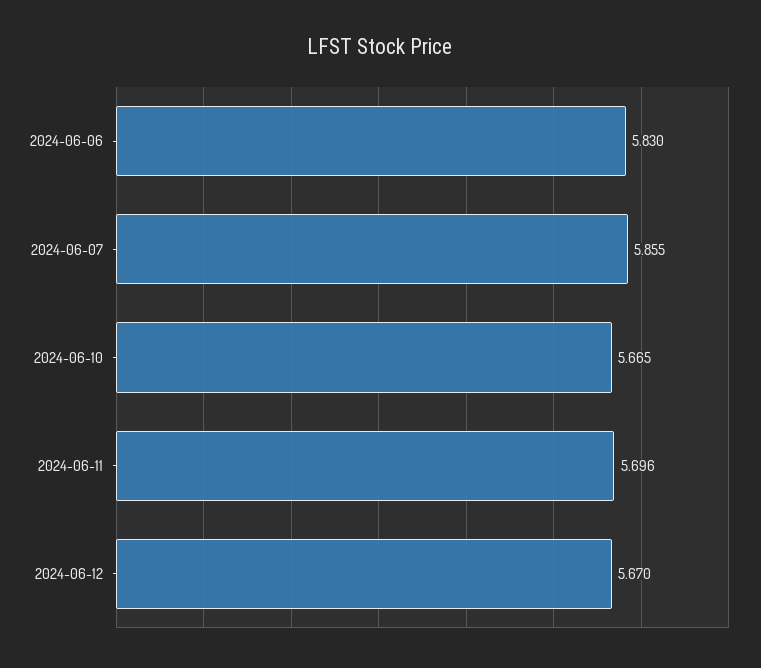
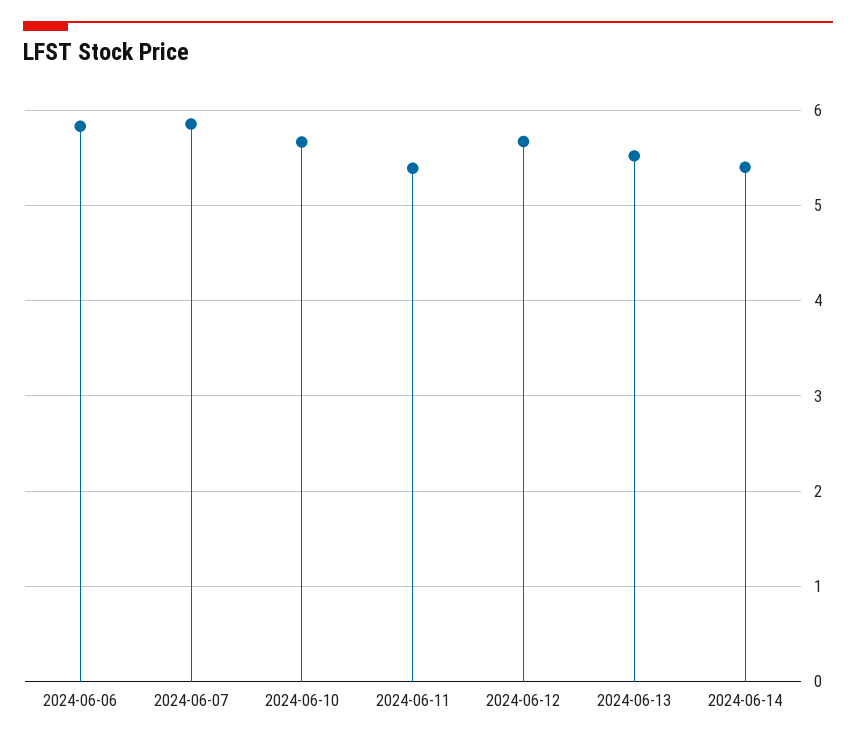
2024-06-11: 5.696 -> 5.4
2024-06-13: none -> 5.5
2024-06-14: none -> 5.4

